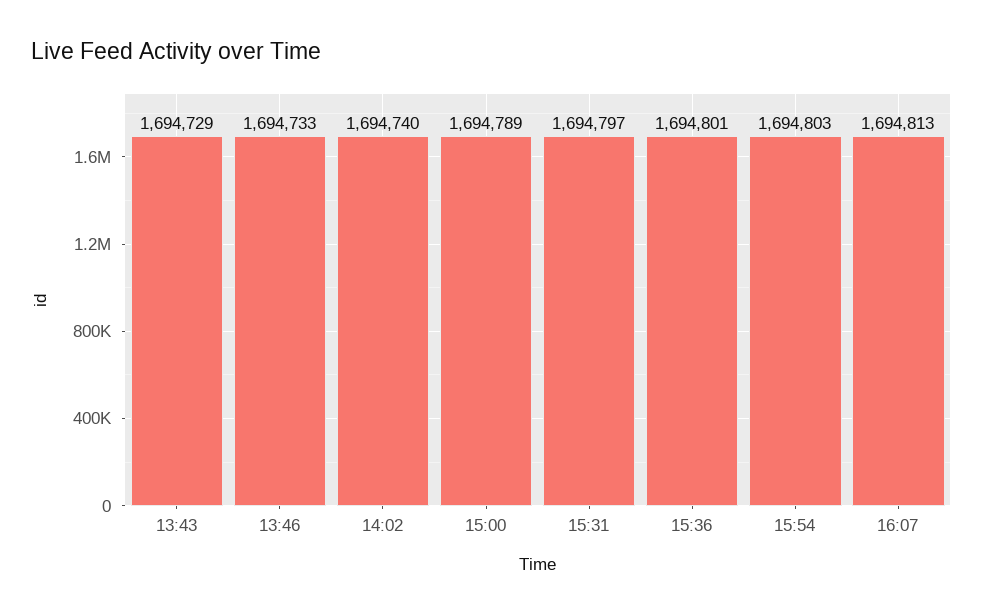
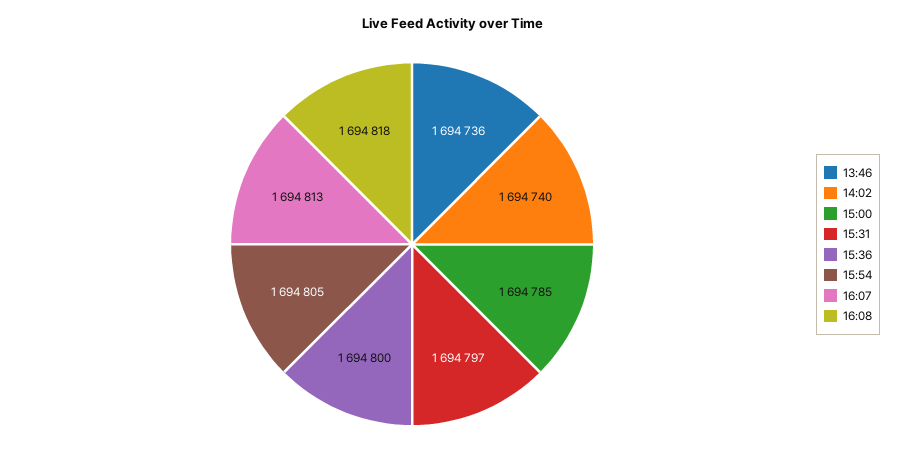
13:43: 1694729 -> none
13:46: 1694733 -> 1694736
15:00: 1694789 -> 1694785
15:36: 1694801 -> 1694800
15:54: 1694803 -> 1694805
16:08: none -> 1694818

